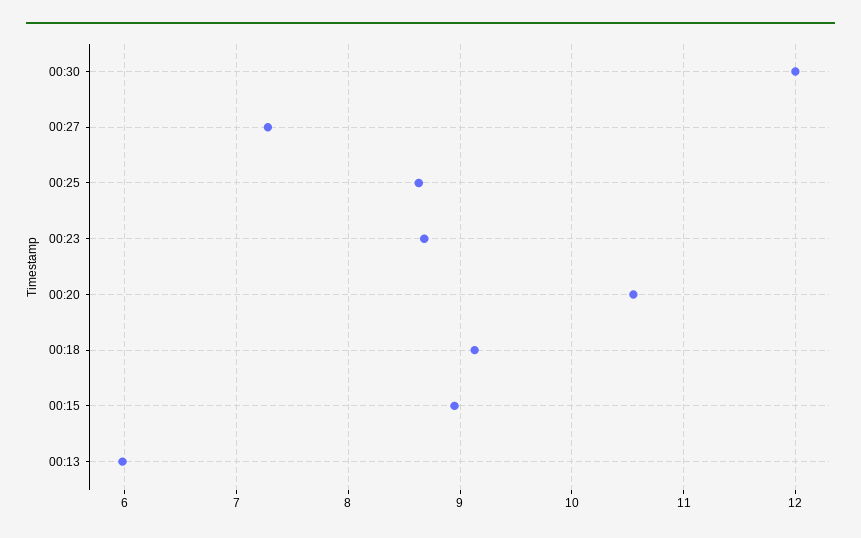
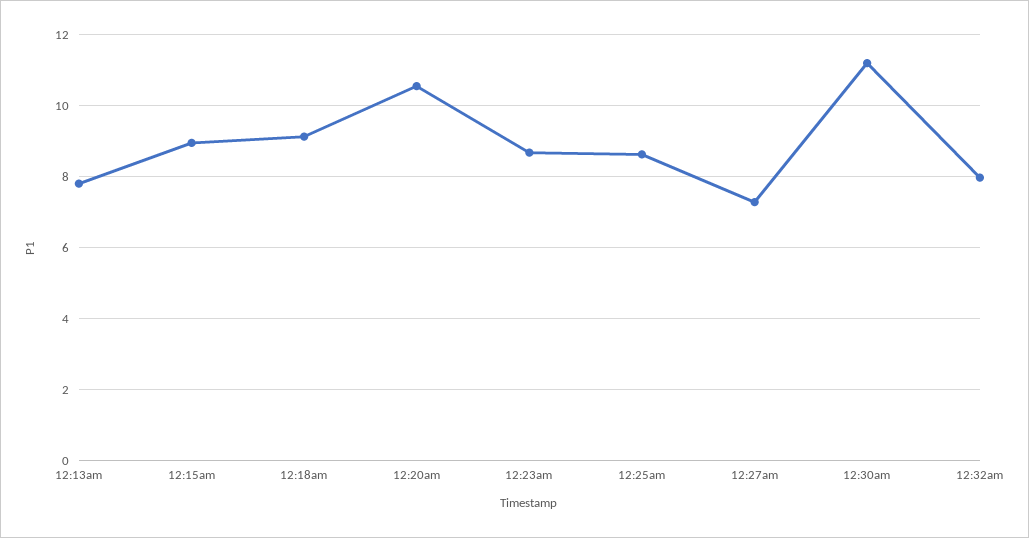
00:30: 12 -> 11.2
00:13: 6 -> 7.8
12:32am: none -> 8

